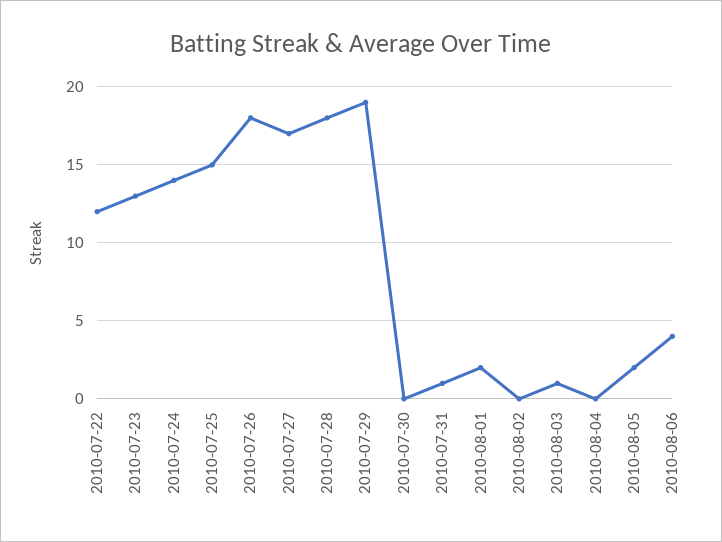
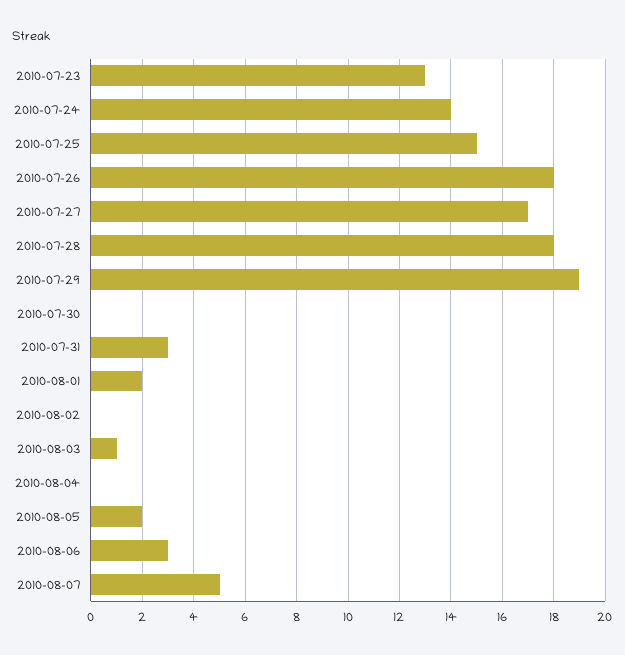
2010-07-22: 12 -> none
2010-07-31: 1 -> 3
2010-08-06: 4 -> 3
2010-08-07: none -> 5

